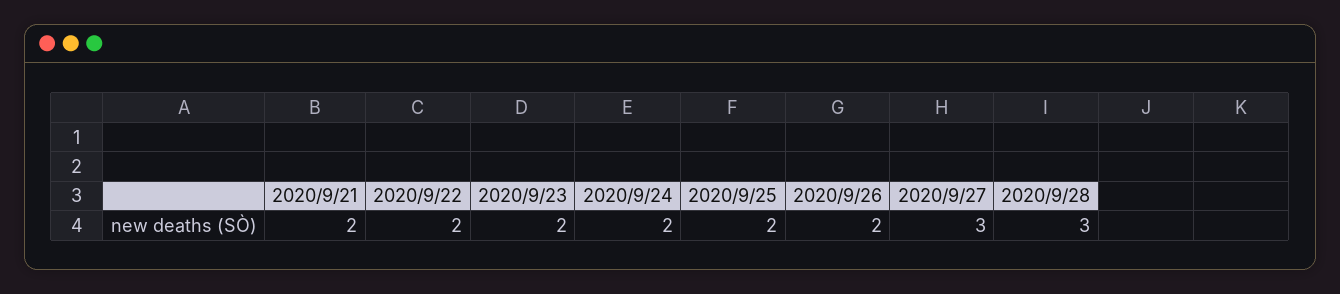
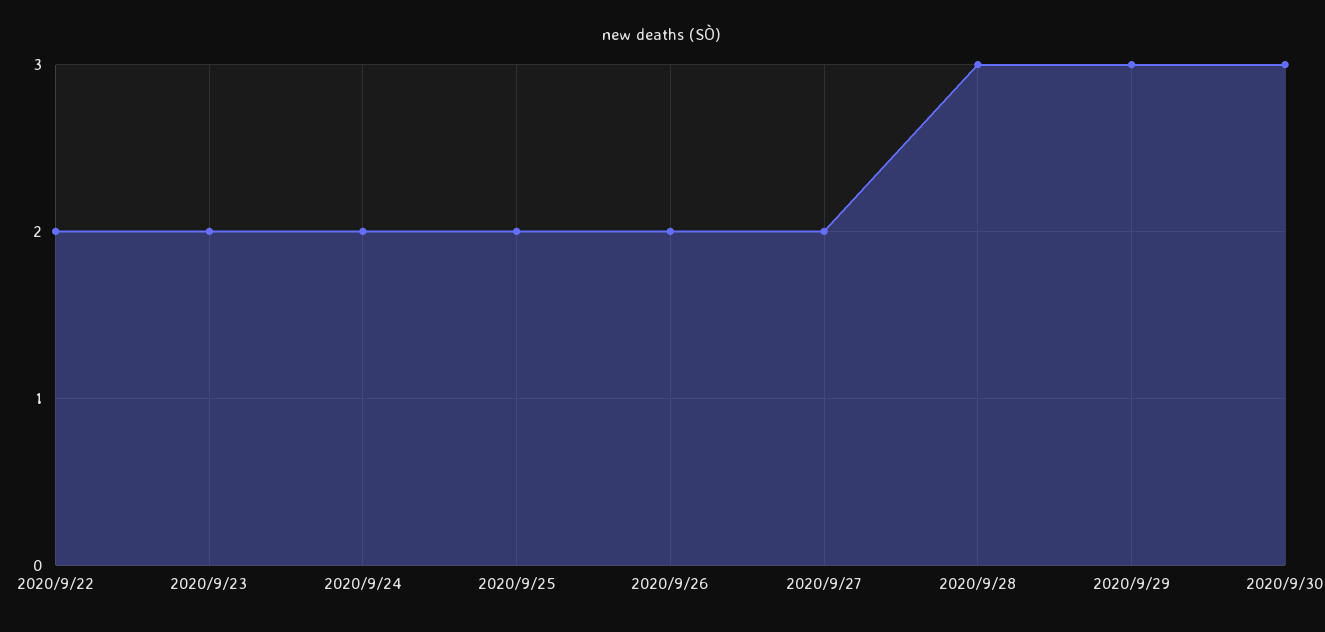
2020/9/21: 2 -> none
2020/9/27: 3 -> 2
2020/9/29: none -> 3
2020/9/30: none -> 3

